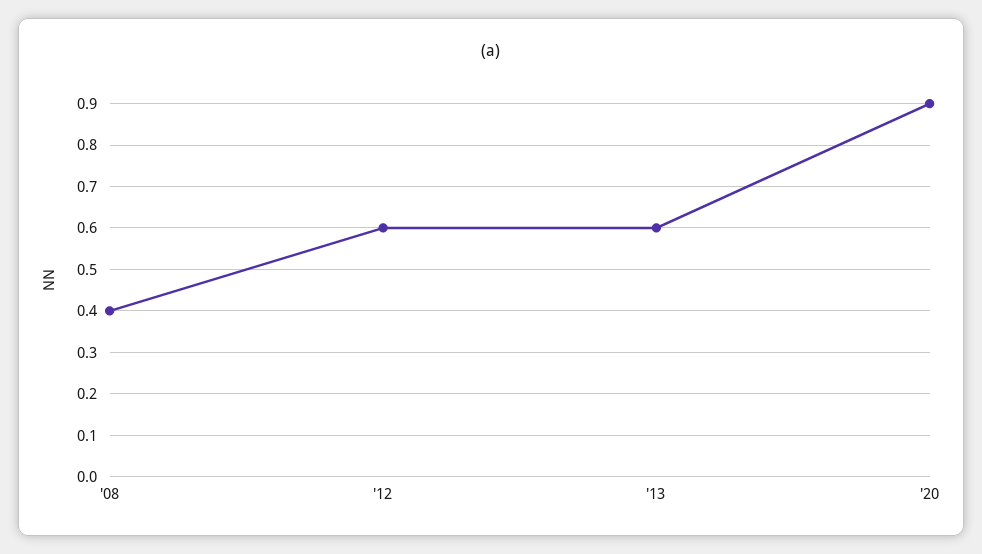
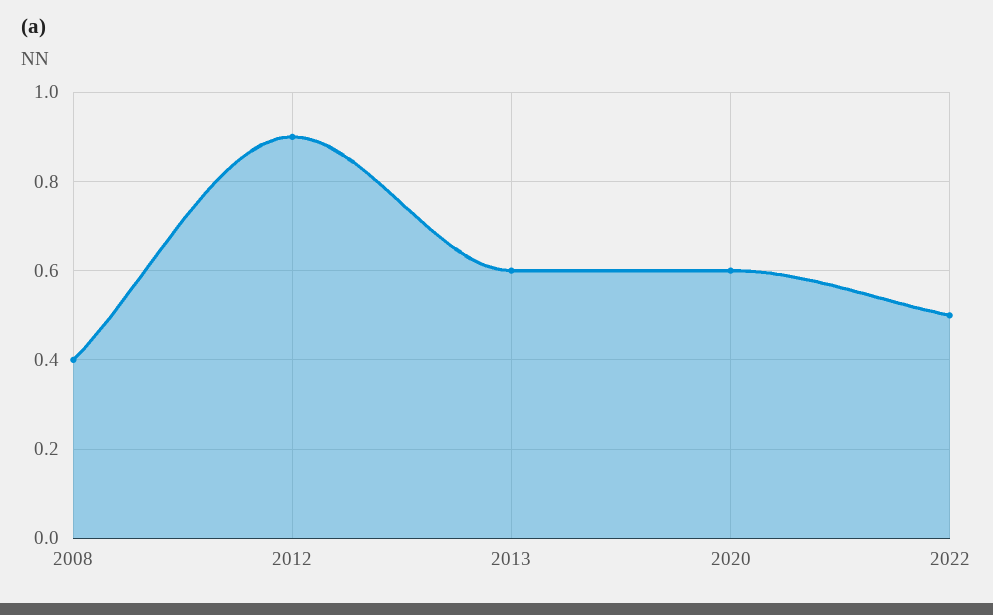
'12: 0.6 -> 0.9
'20: 0.9 -> 0.6
2022: none -> 0.5

